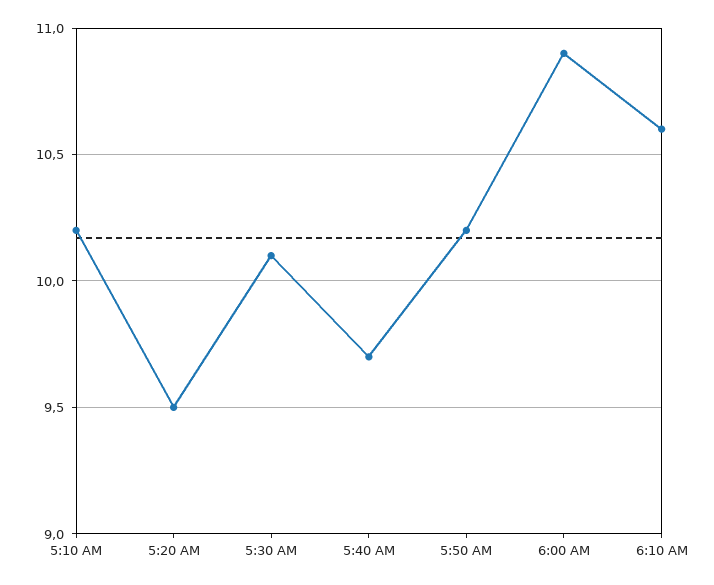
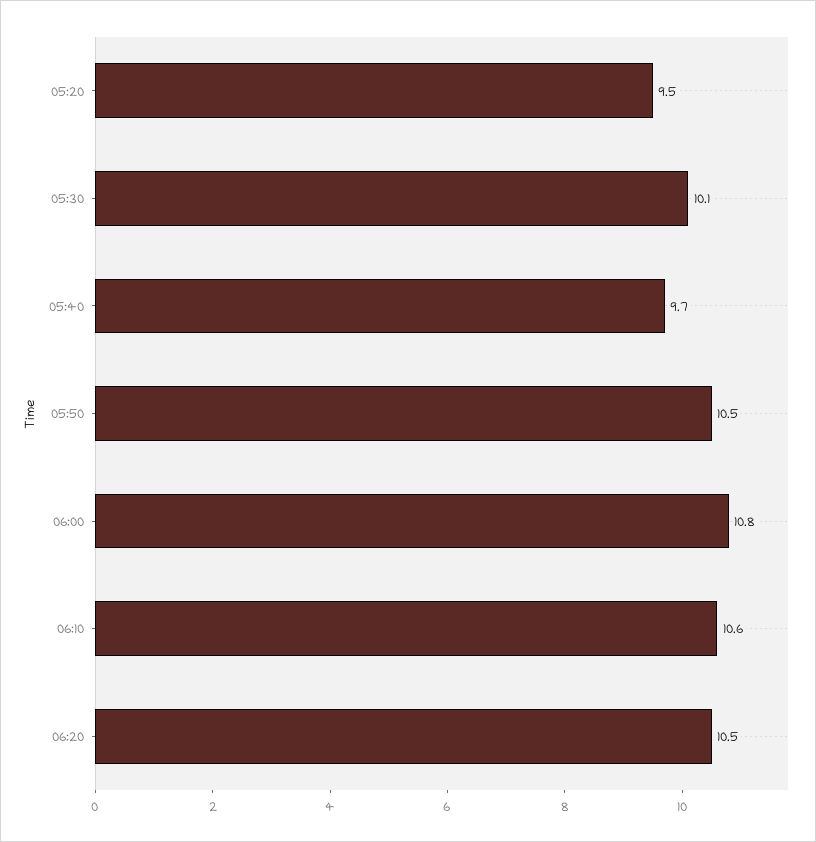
5:10 AM: 10.2 -> none
5:50 AM: 10.2 -> 10.5
6:00 AM: 10.9 -> 10.8
06:20: none -> 10.5

